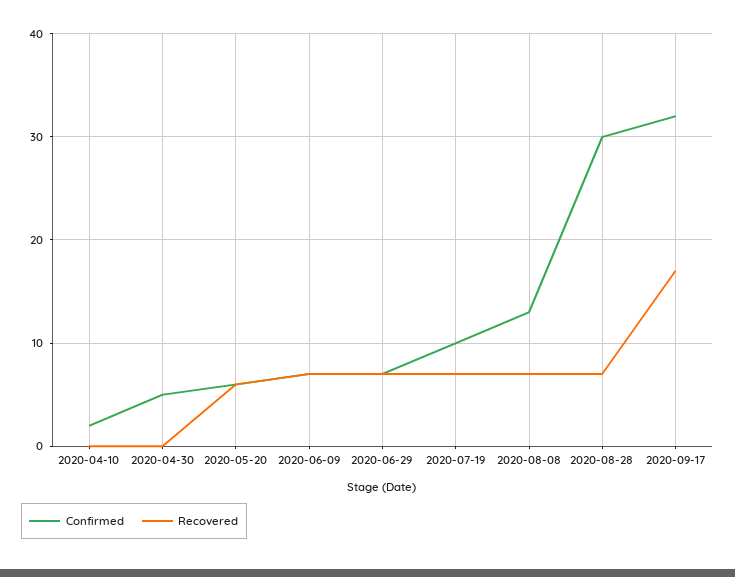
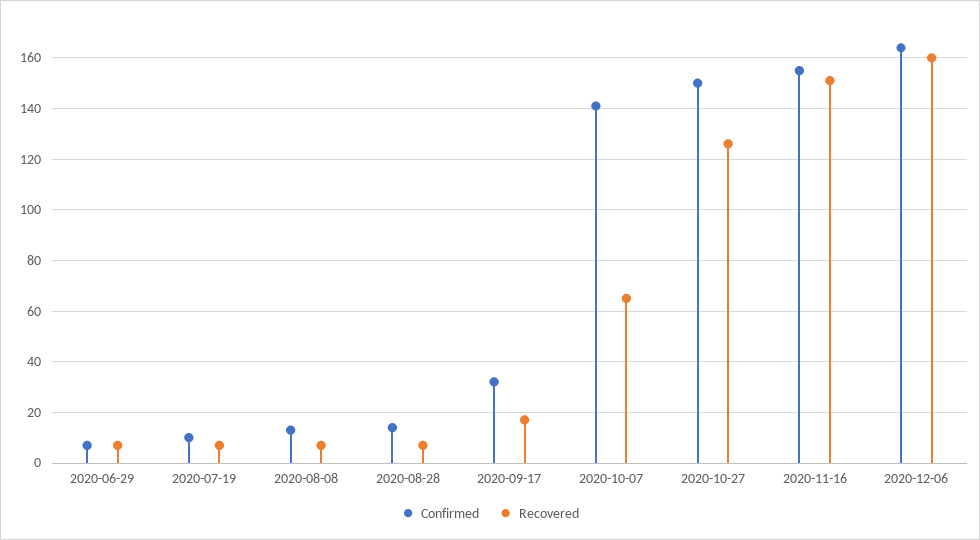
Confirmed, 2020-04-10: 2 -> none
Recovered, 2020-04-10: 0 -> none
Confirmed, 2020-04-30: 5 -> none
Recovered, 2020-04-30: 0 -> none
Confirmed, 2020-05-20: 6 -> none
Recovered, 2020-05-20: 6 -> none
Confirmed, 2020-06-09: 7 -> none
Recovered, 2020-06-09: 7 -> none
Confirmed, 2020-08-28: 30 -> 15
Confirmed, 2020-10-07: none -> 140
Recovered, 2020-10-07: none -> 65
Confirmed, 2020-10-27: none -> 150
Recovered, 2020-10-27: none -> 125
Confirmed, 2020-11-16: none -> 155
Recovered, 2020-11-16: none -> 150
Confirmed, 2020-12-06: none -> 165
Recovered, 2020-12-06: none -> 160

